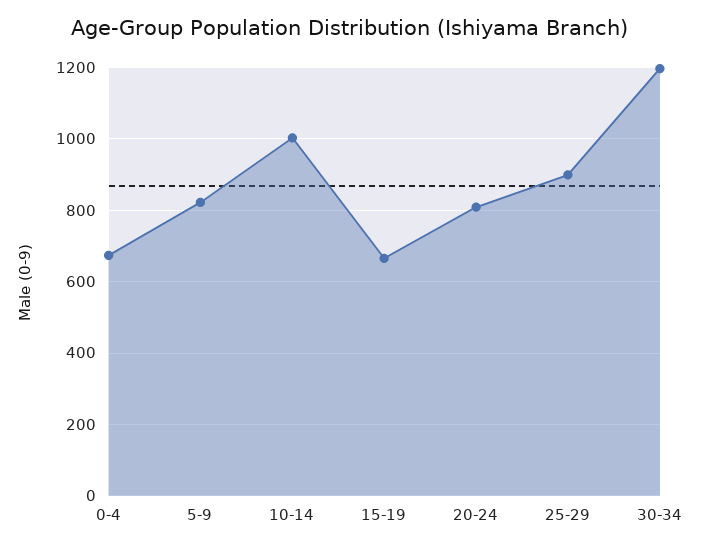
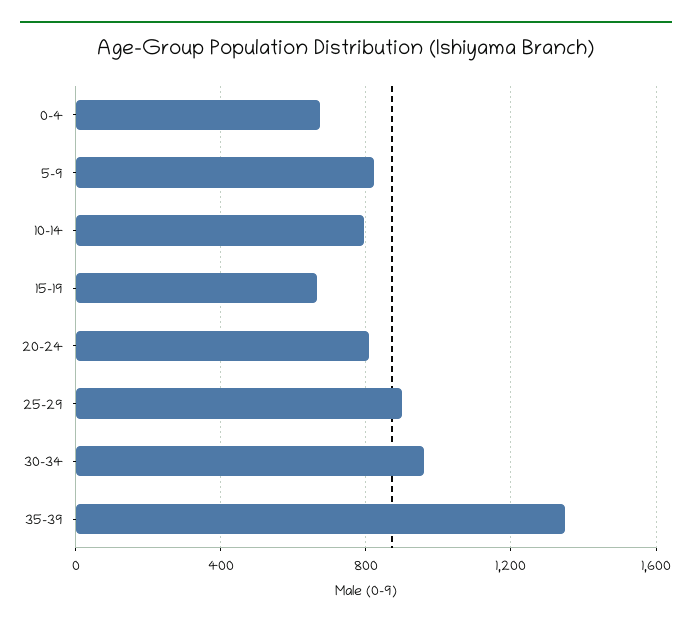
10-14: 1000 -> 800
30-34: 1200 -> 950
35-39: none -> 1350

